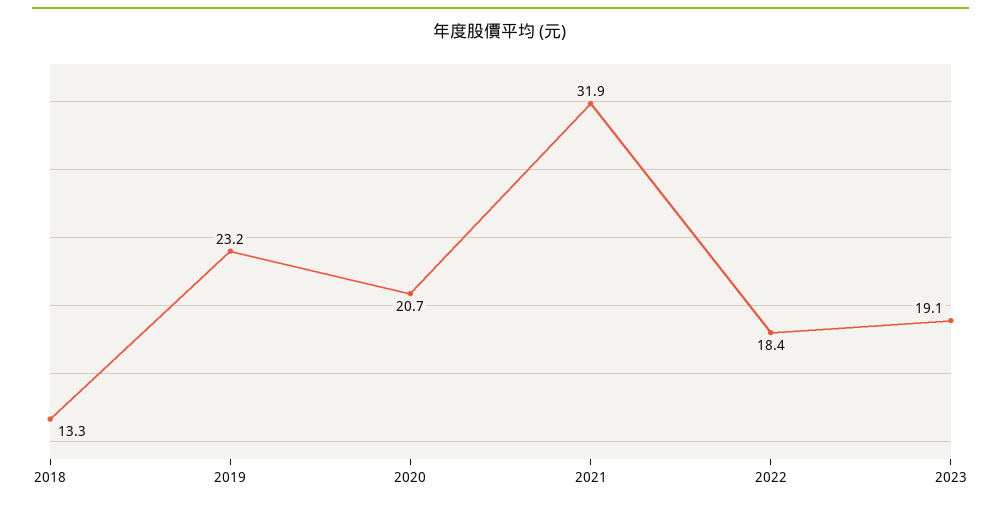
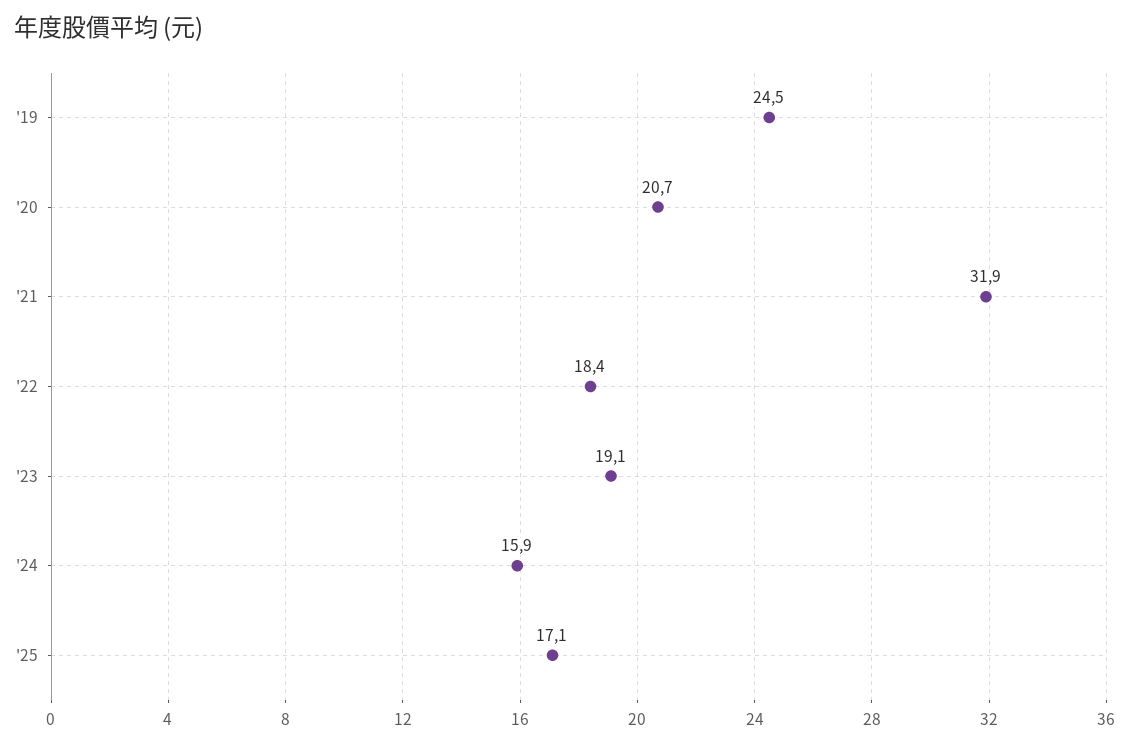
2018: 13.3 -> none
2019: 23.2 -> 24.5
'24: none -> 15.9
'25: none -> 17.1

